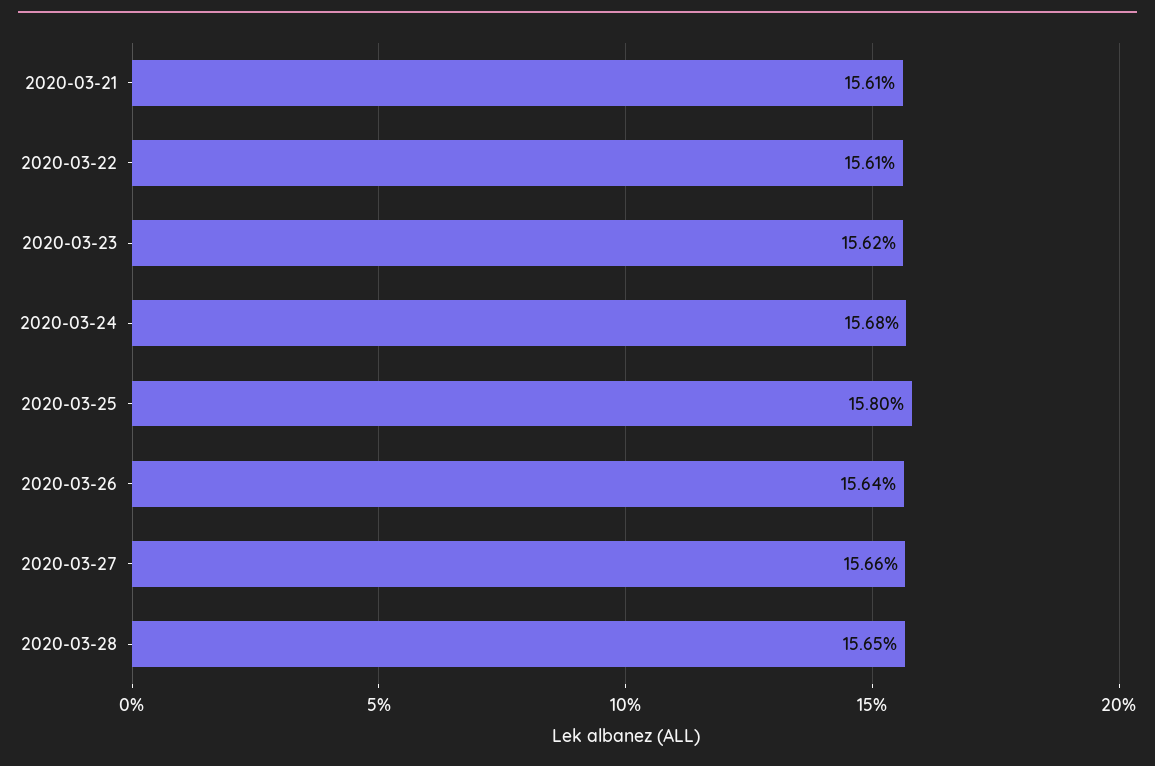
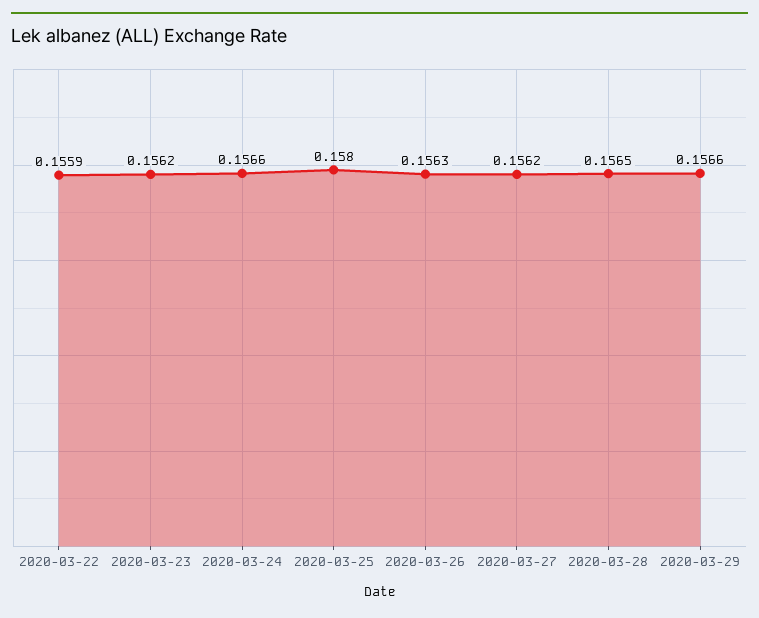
2020-03-21: 0.1561 -> none
2020-03-22: 0.1561 -> 0.1559
2020-03-24: 0.1568 -> 0.1566
2020-03-26: 0.1564 -> 0.1563
2020-03-27: 0.1566 -> 0.1562
2020-03-29: none -> 0.1566

